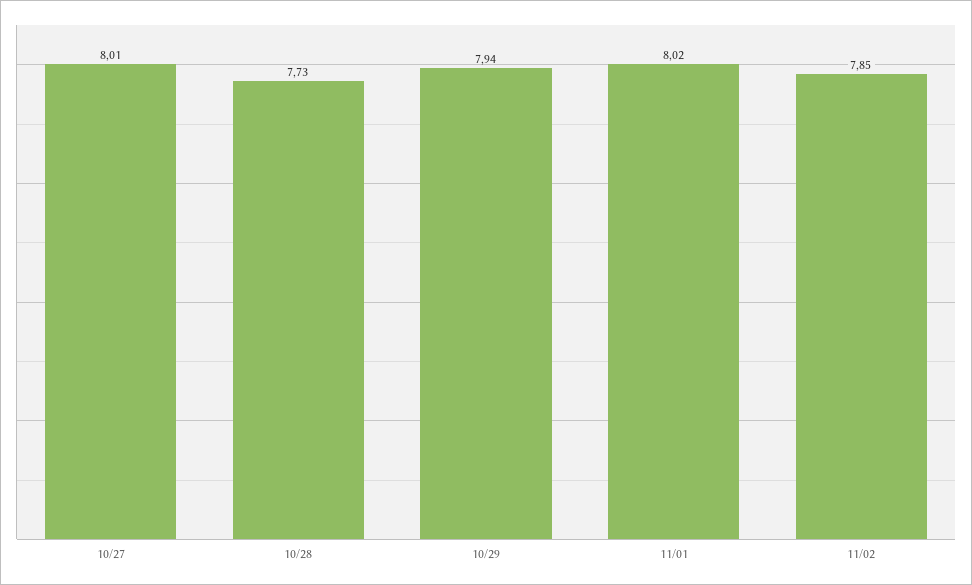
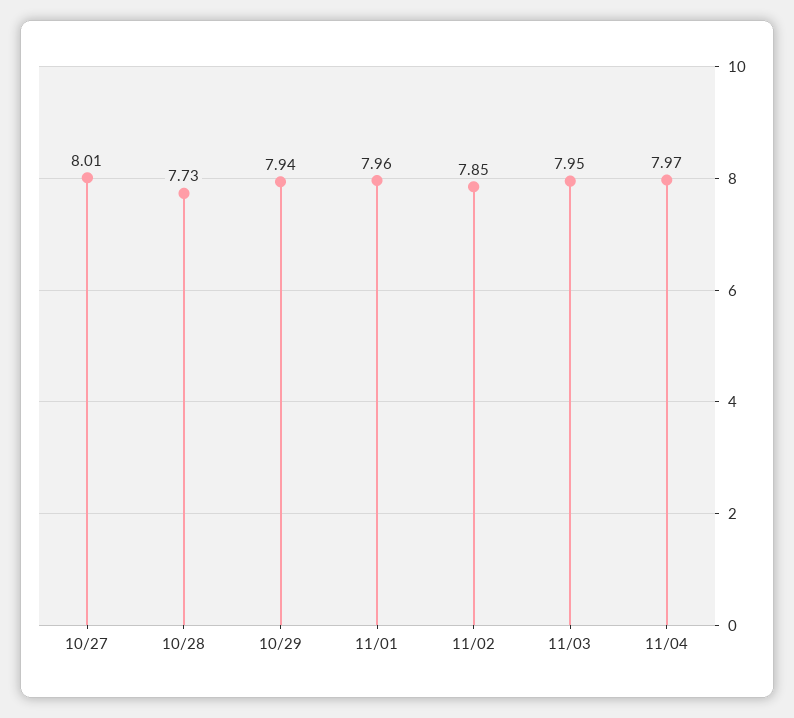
11/01: 8.02 -> 7.96
11/03: none -> 7.95
11/04: none -> 7.97

